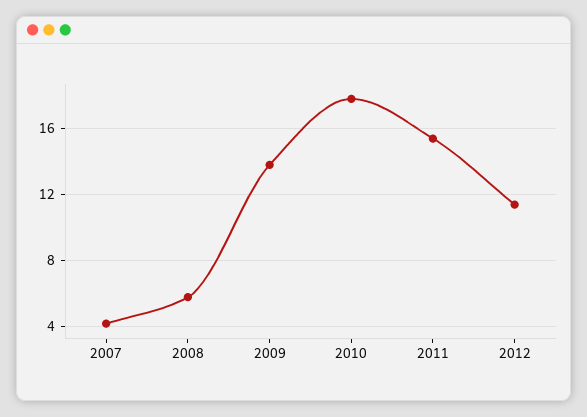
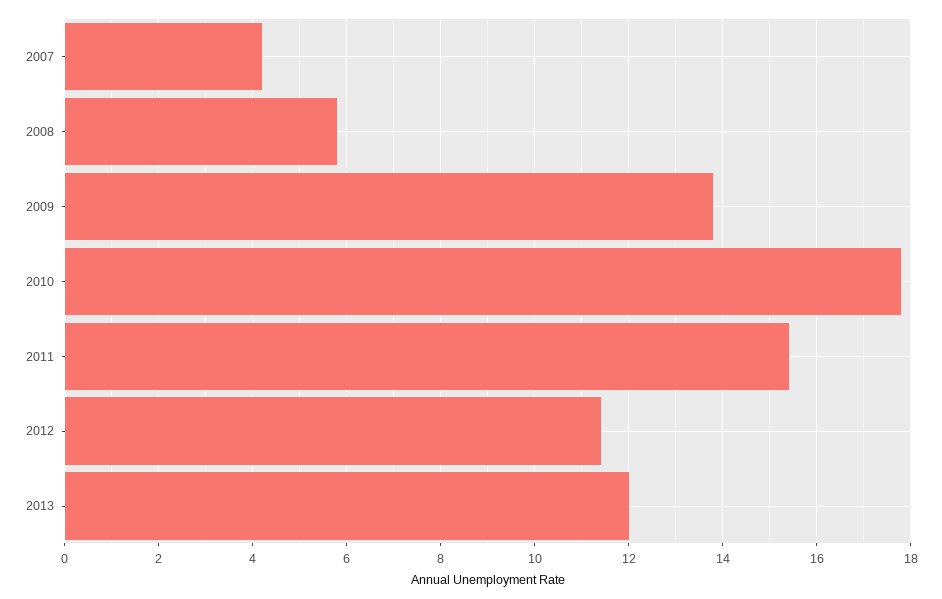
2013: none -> 12

